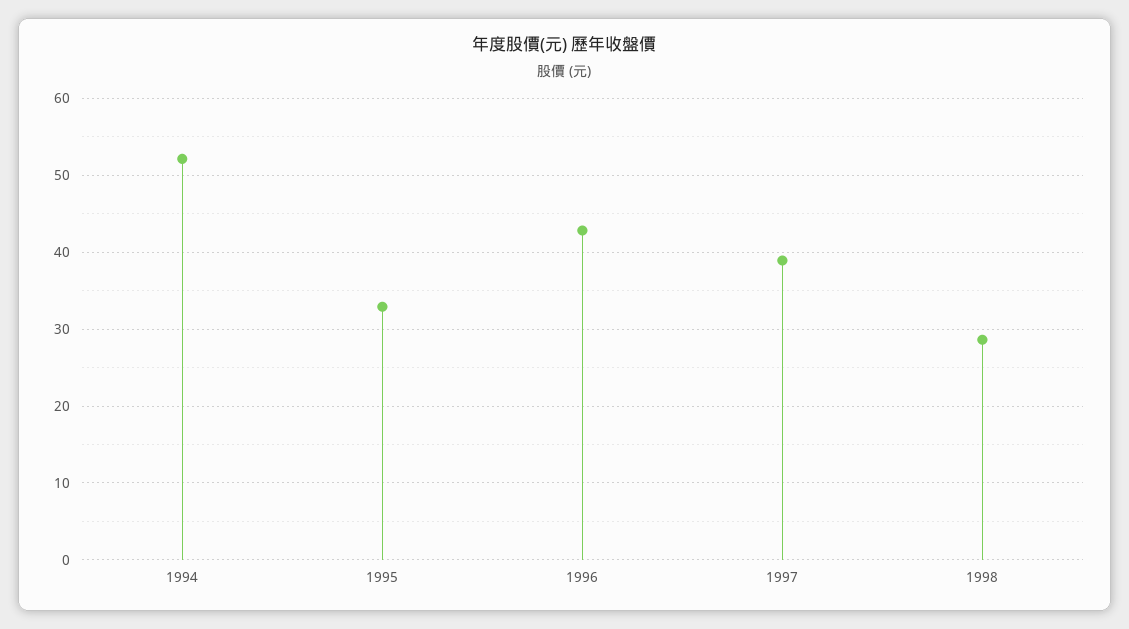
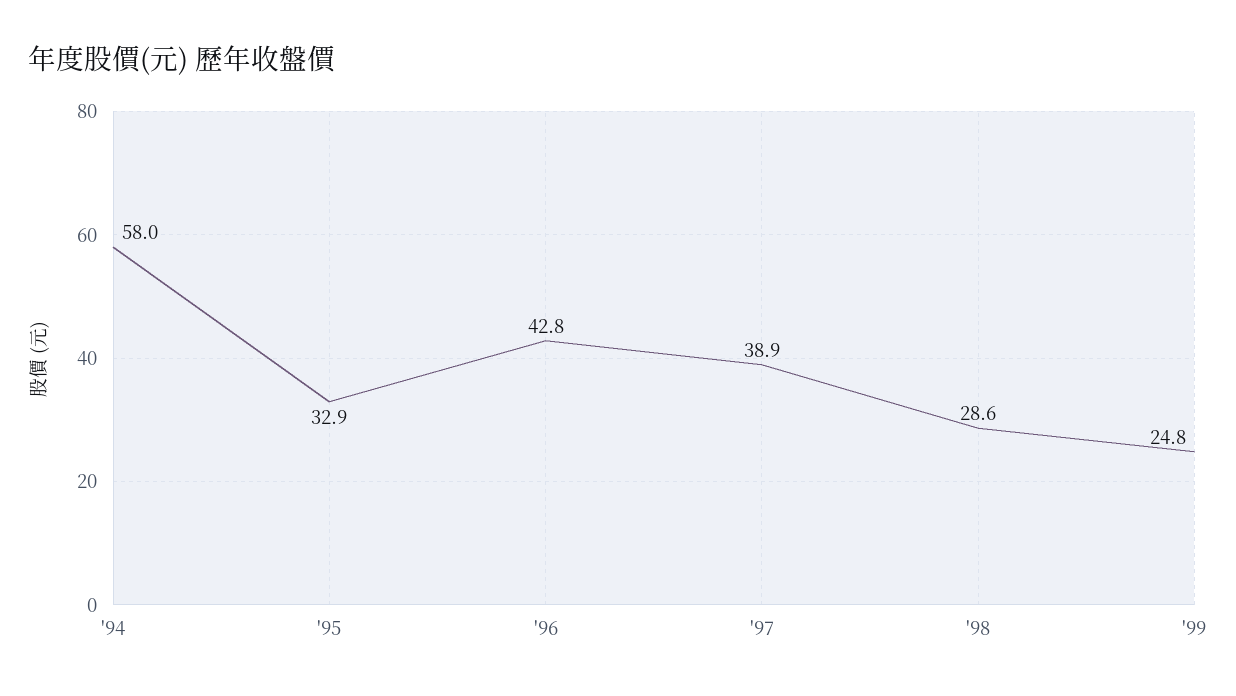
1994: 52 -> 58
'99: none -> 24.8

